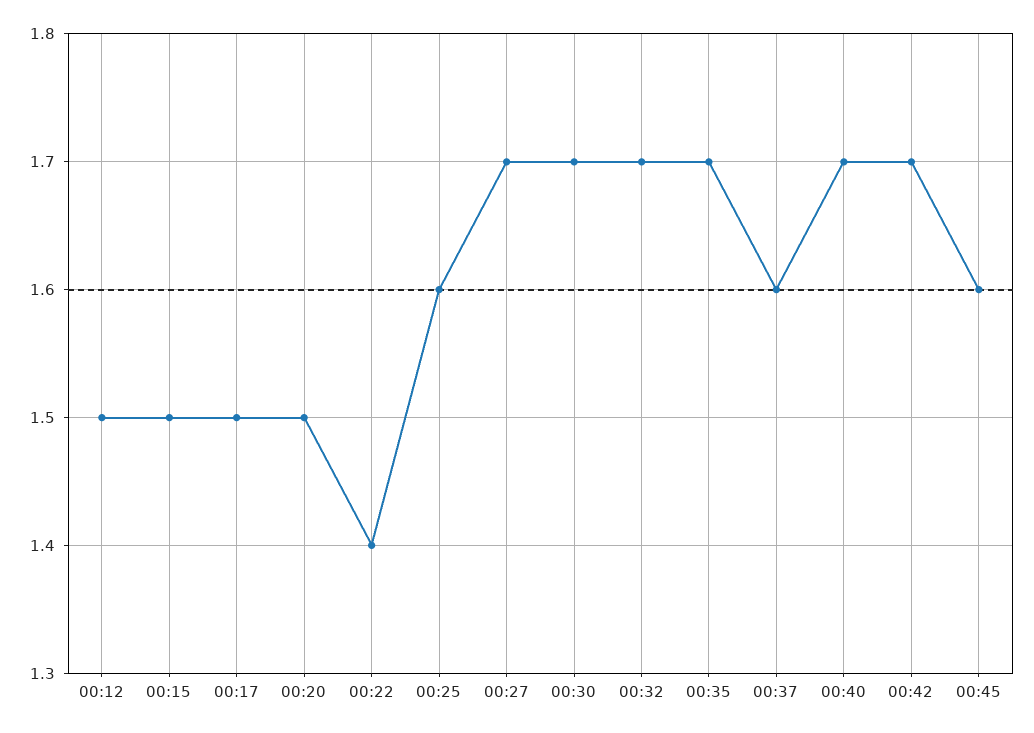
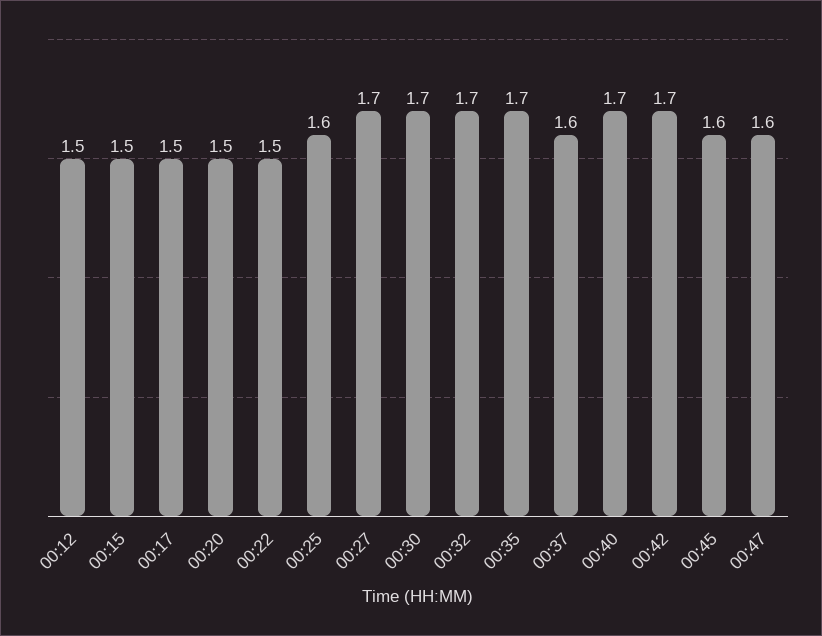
00:22: 1.4 -> 1.5
00:47: none -> 1.6

